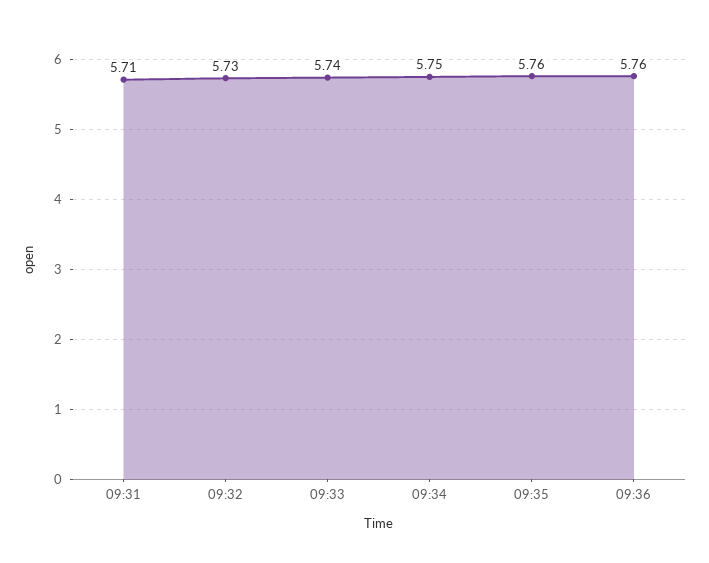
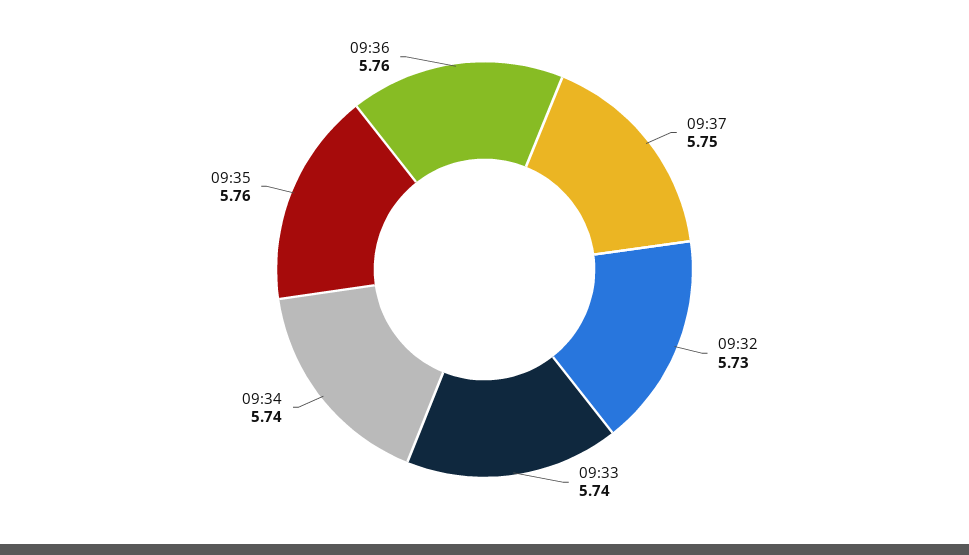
09:31: 5.71 -> none
09:34: 5.75 -> 5.74
09:37: none -> 5.75

